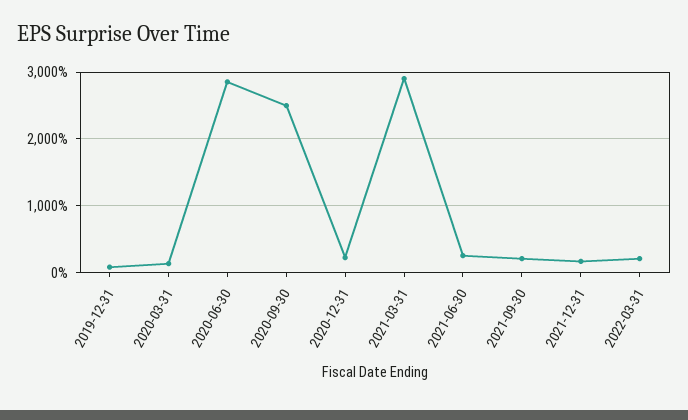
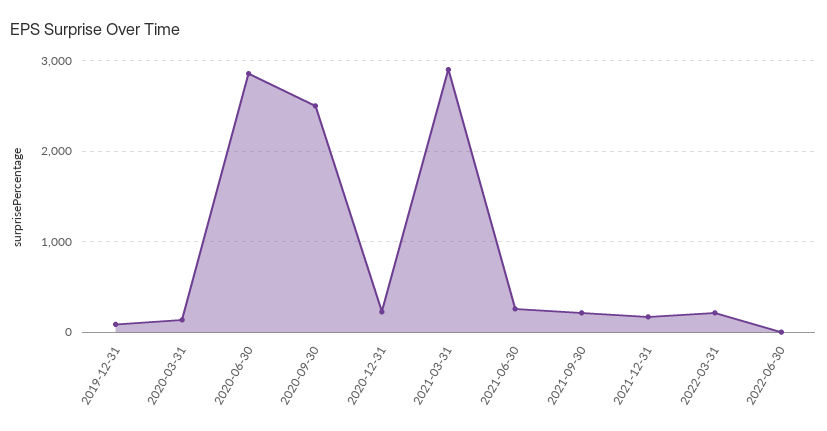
2022-06-30: none -> 0

